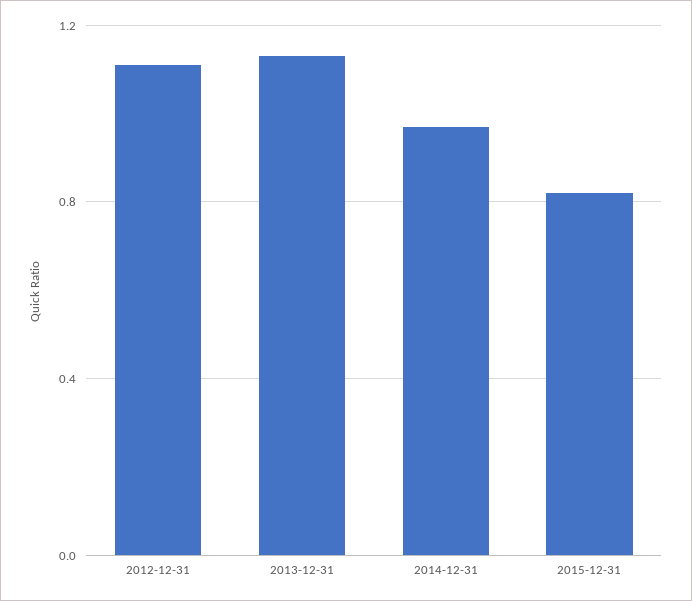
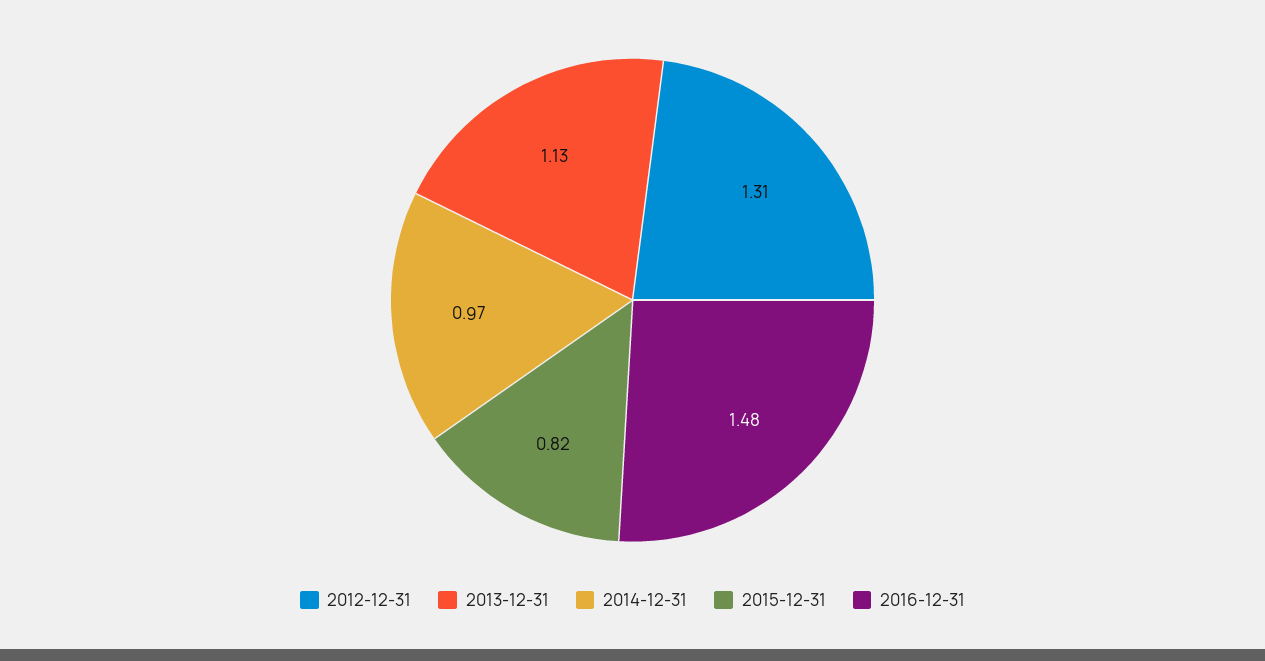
2012-12-31: 1.1 -> 1.31
2016-12-31: none -> 1.48

